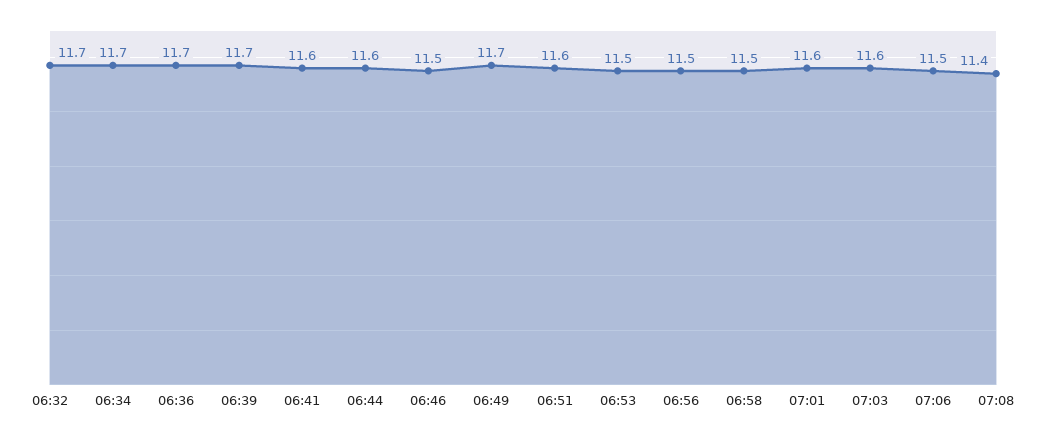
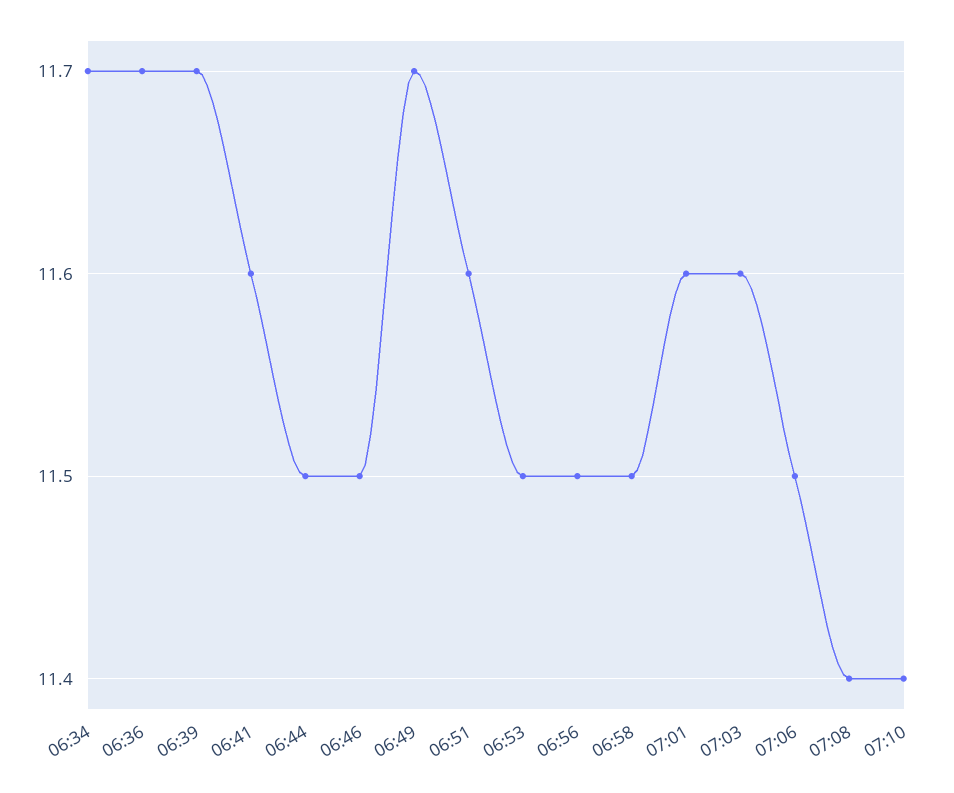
06:32: 11.7 -> none
06:44: 11.6 -> 11.5
07:10: none -> 11.4

